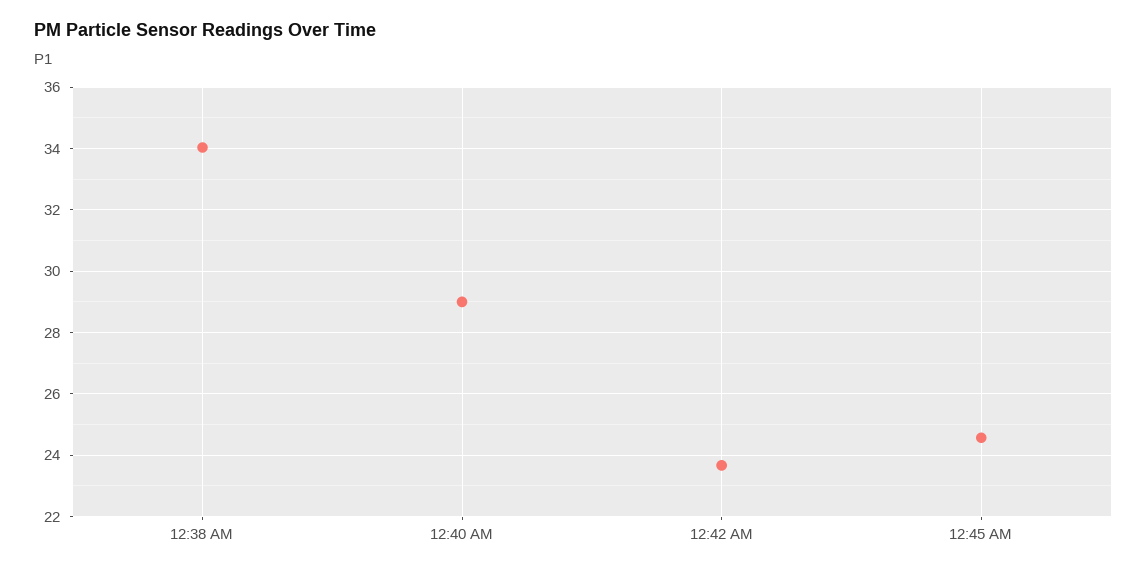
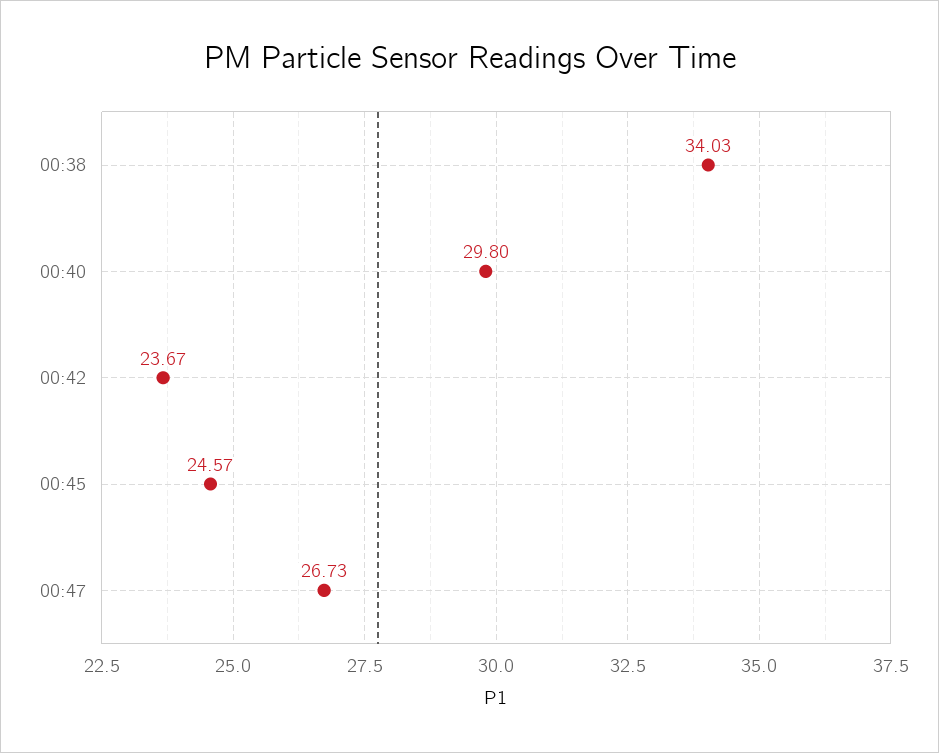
12:40 AM: 29 -> 29.8
00:47: none -> 26.73

